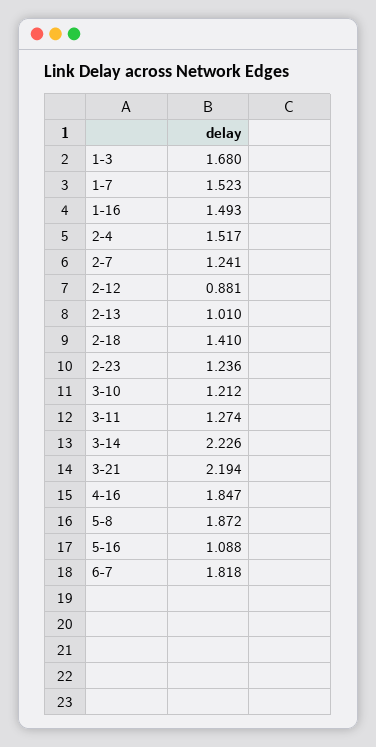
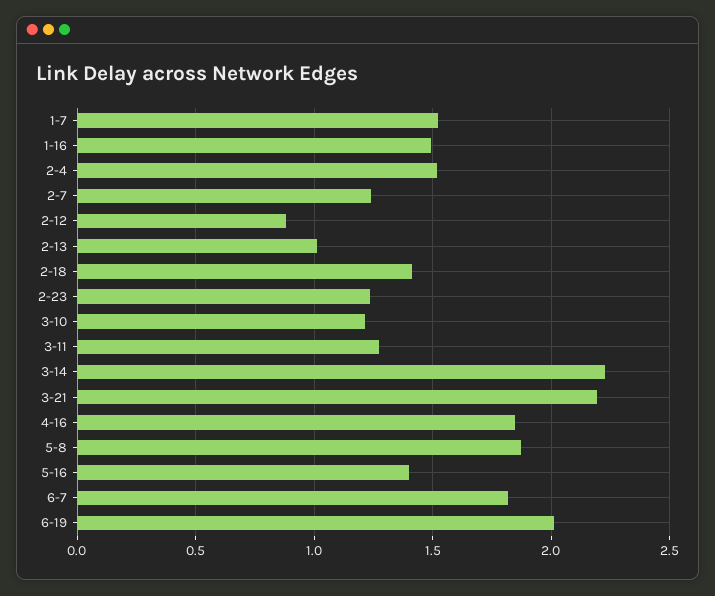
1-3: 1.68 -> none
5-16: 1.088 -> 1.4
6-19: none -> 2

